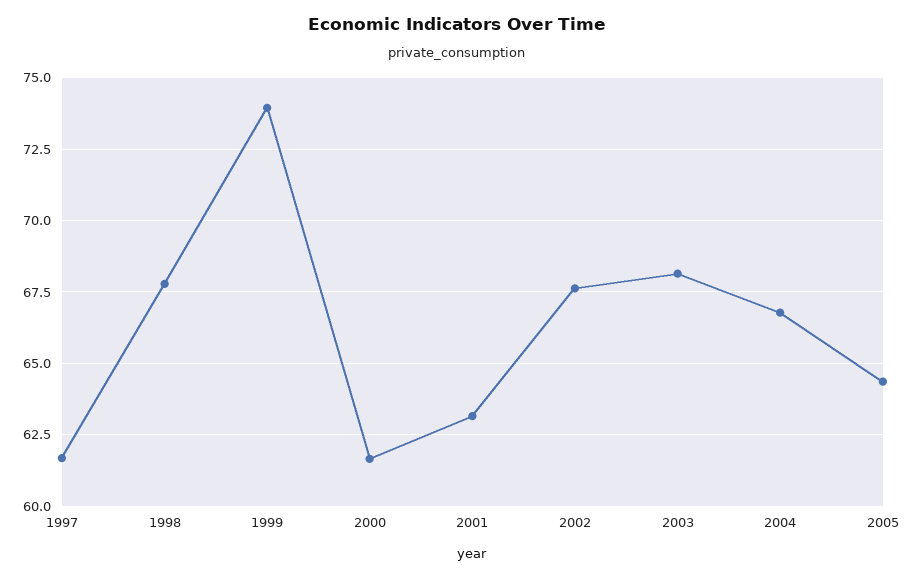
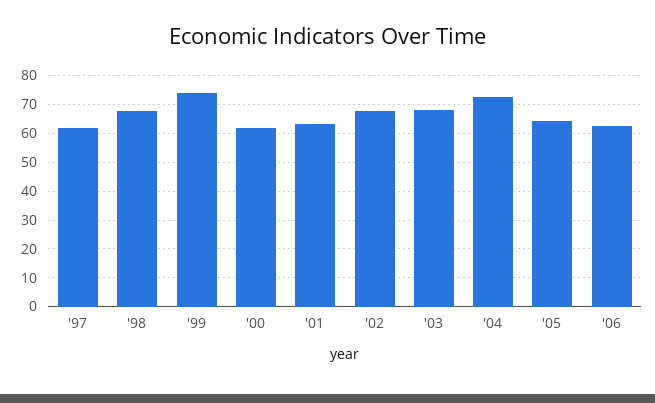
2004: 66.75 -> 72.5
'06: none -> 62.5

